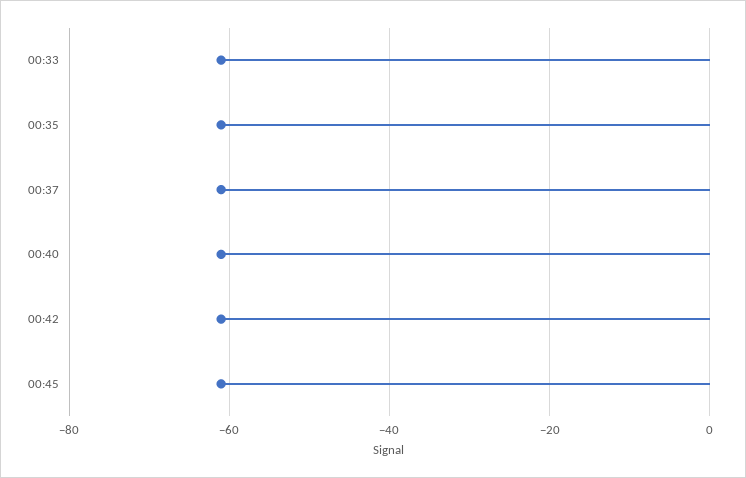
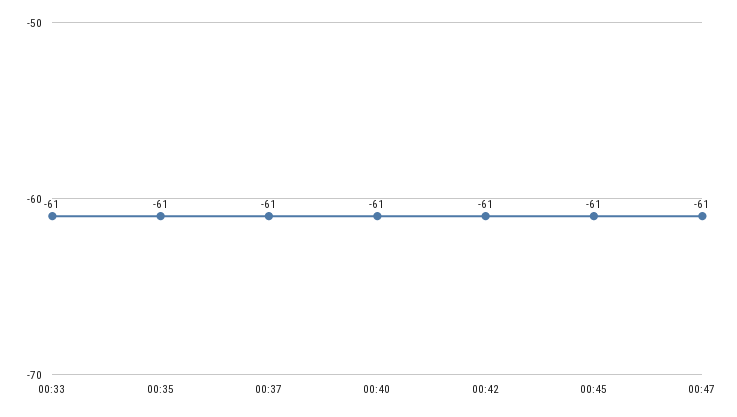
00:47: none -> -61

